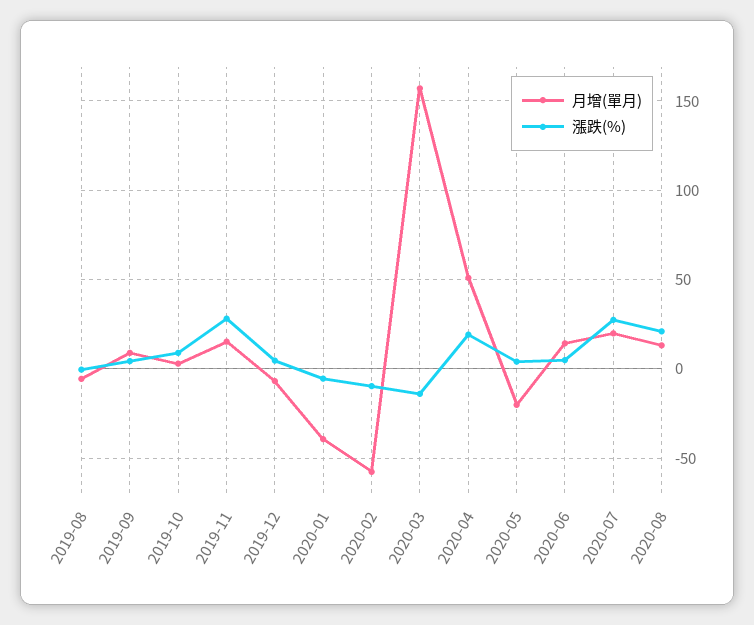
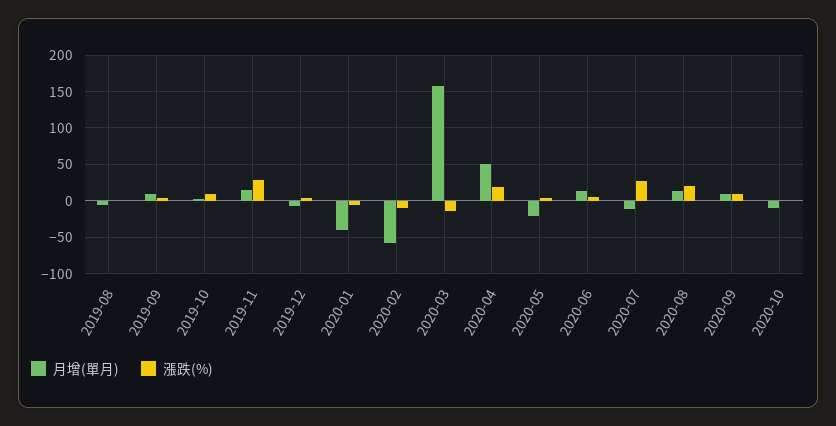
月增(單月), 2020-07: 20 -> -10
月增(單月), 2020-09: none -> 10
漲跌(%), 2020-09: none -> 10
月增(單月), 2020-10: none -> -10
漲跌(%), 2020-10: none -> 0

